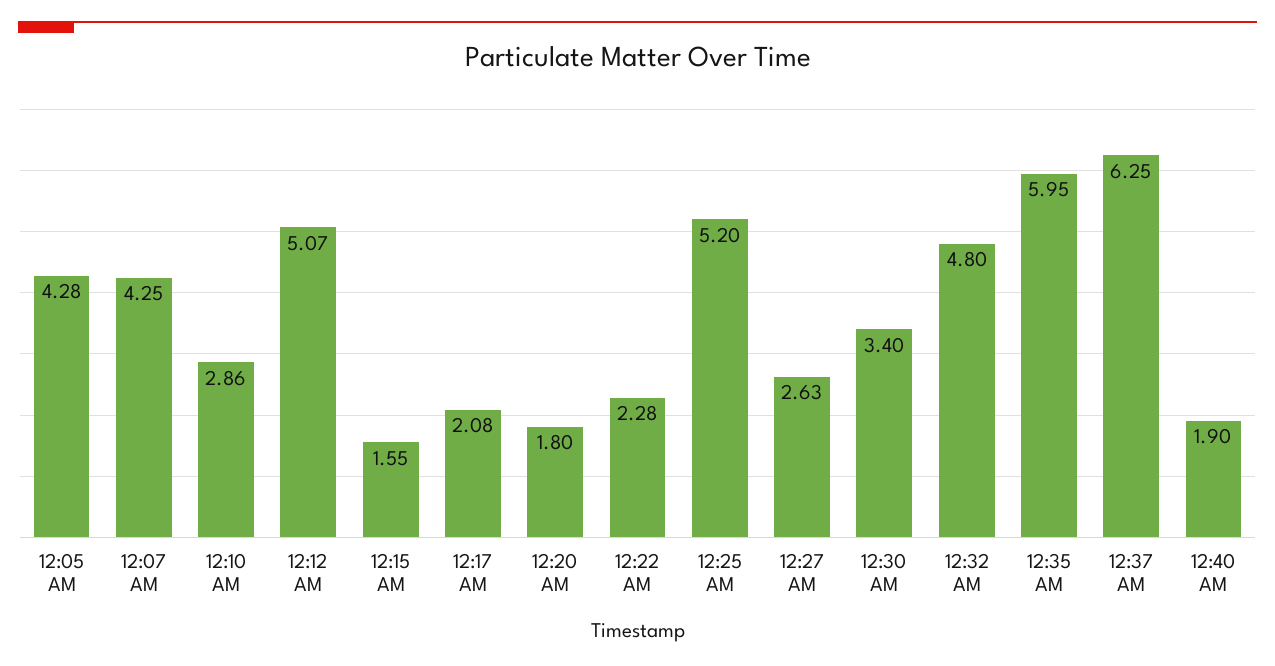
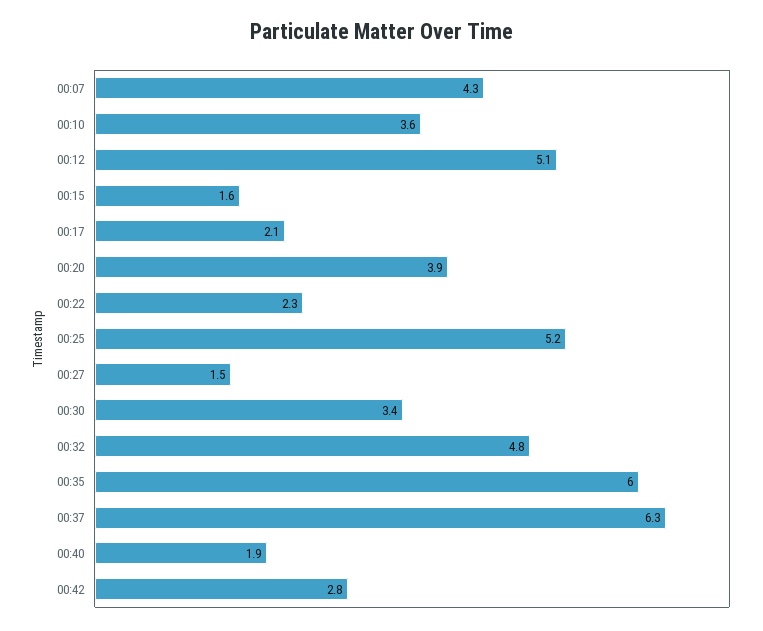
12:05 AM: 4.28 -> none
12:10 AM: 2.86 -> 3.6
12:20 AM: 1.8 -> 3.9
12:27 AM: 2.63 -> 1.5
00:42: none -> 2.8

